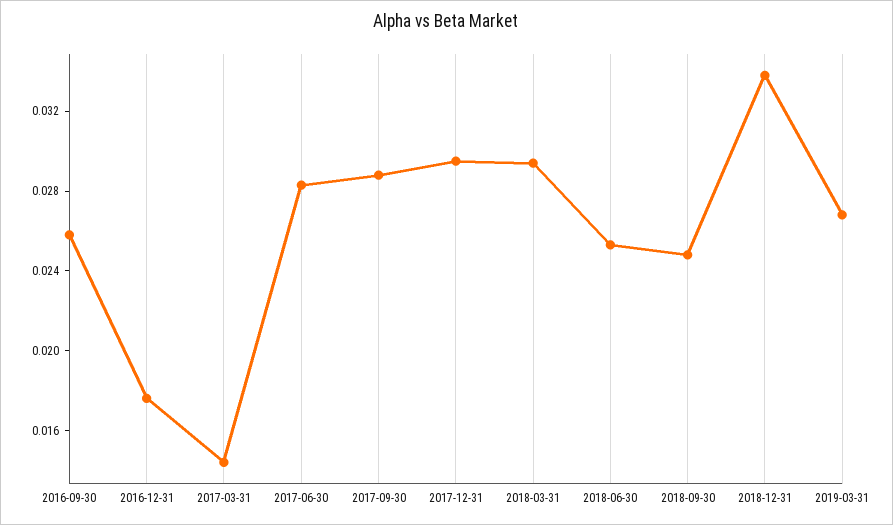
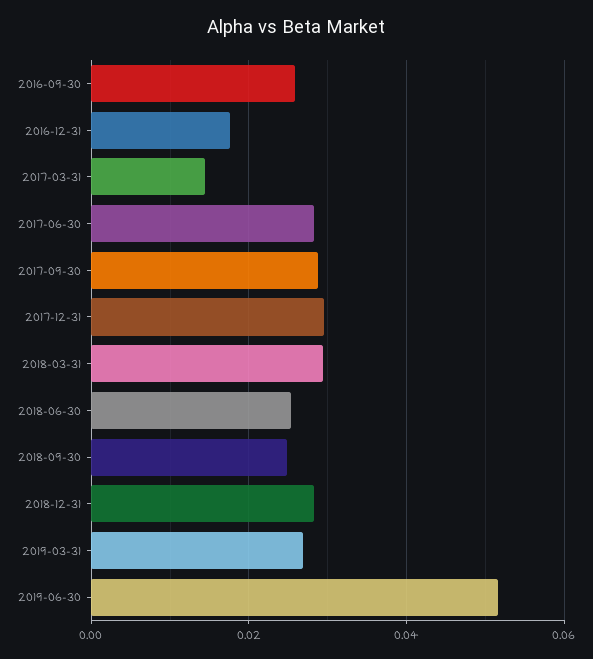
2018-12-31: 0.034 -> 0.028
2019-06-30: none -> 0.052

